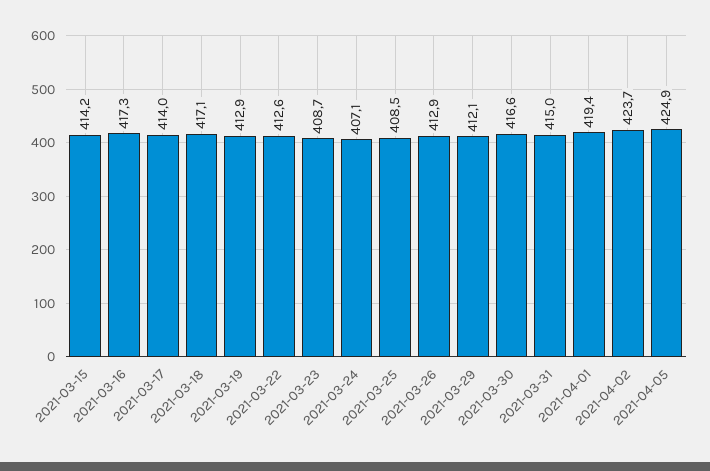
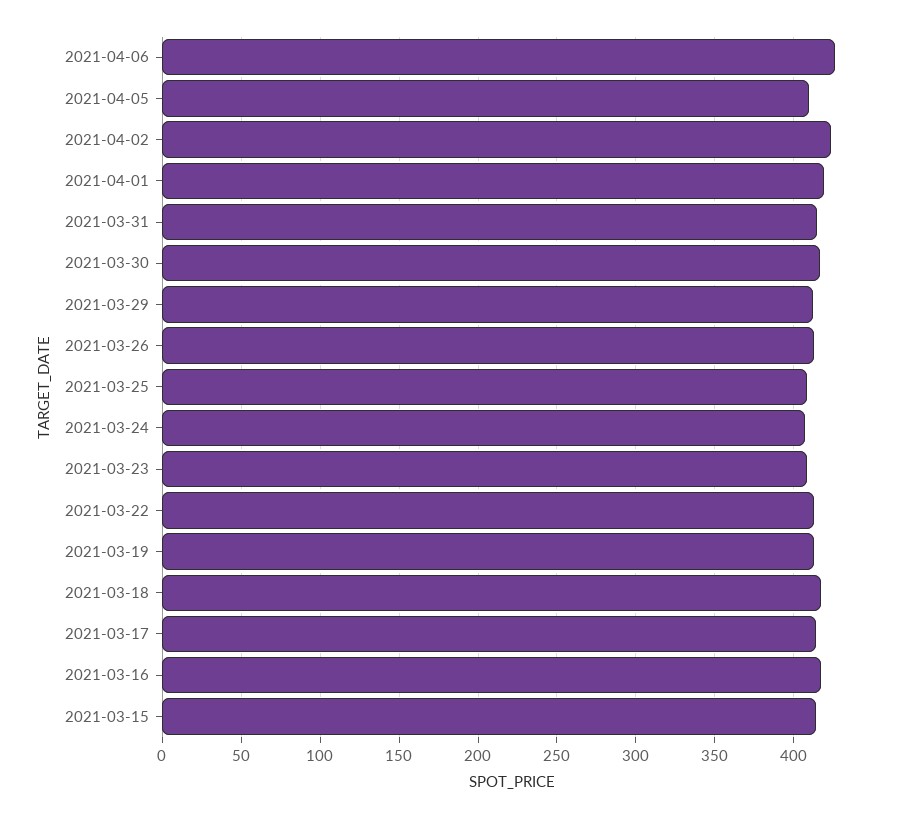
2021-04-05: 424.9 -> 410
2021-04-06: none -> 425

